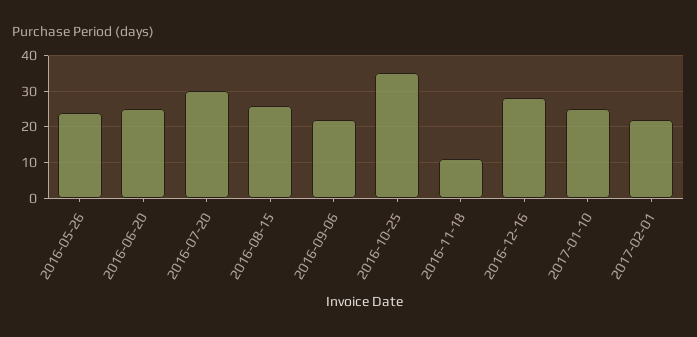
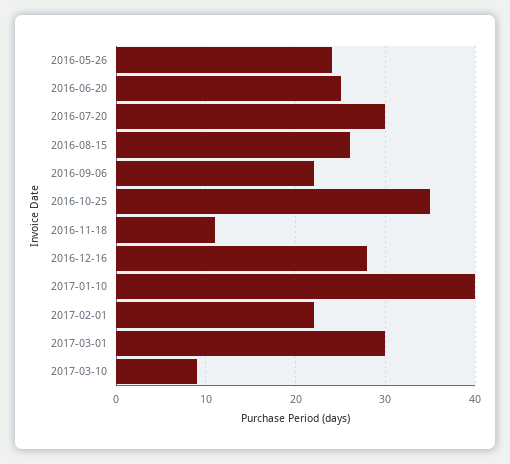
2017-01-10: 25 -> 40
2017-03-01: none -> 30
2017-03-10: none -> 9

